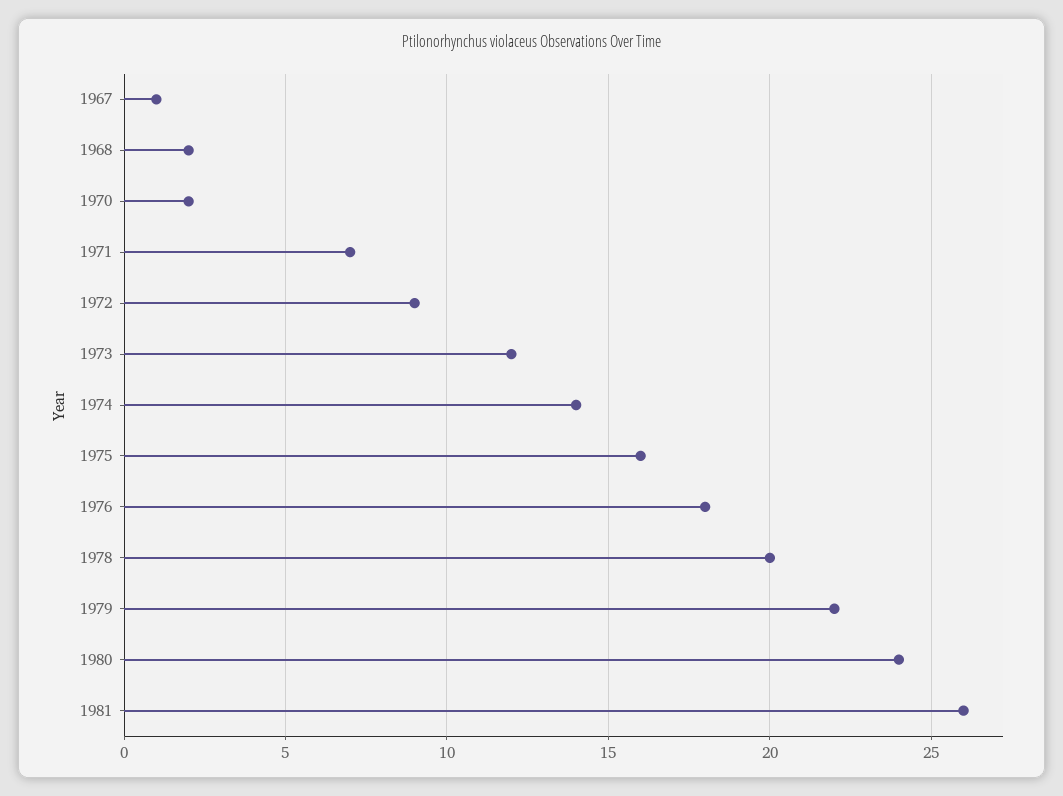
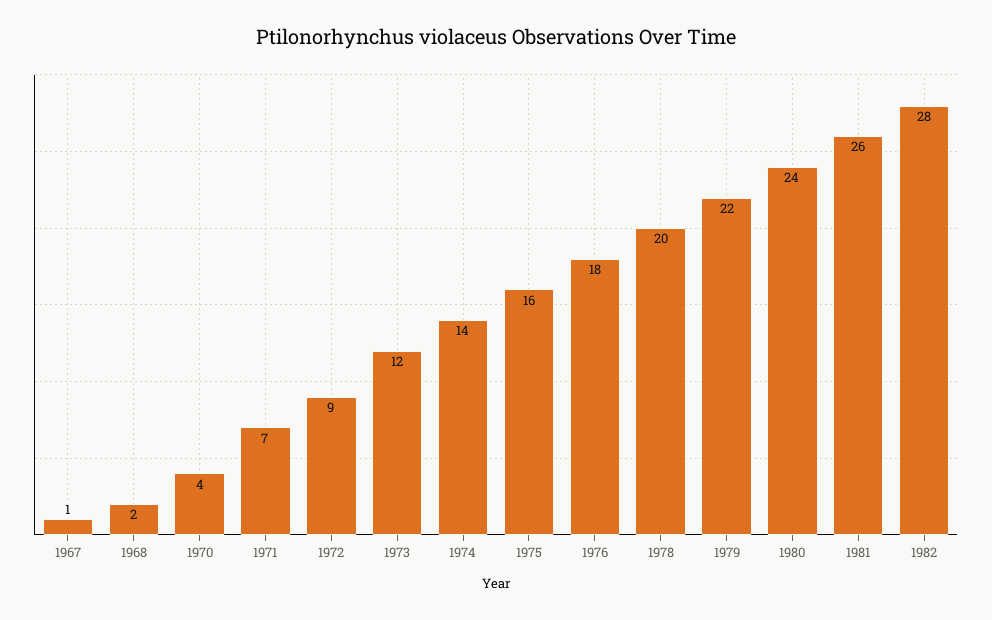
1970: 2 -> 4
1982: none -> 28

